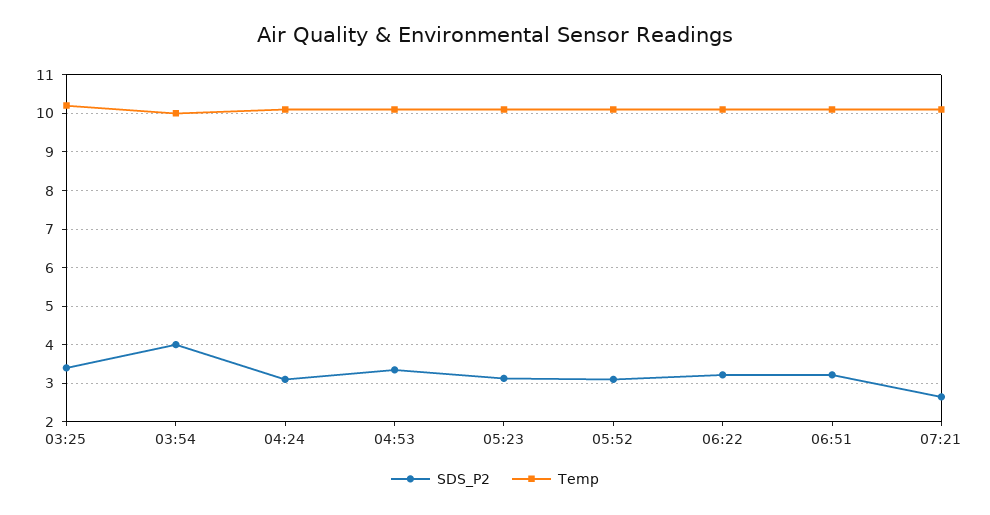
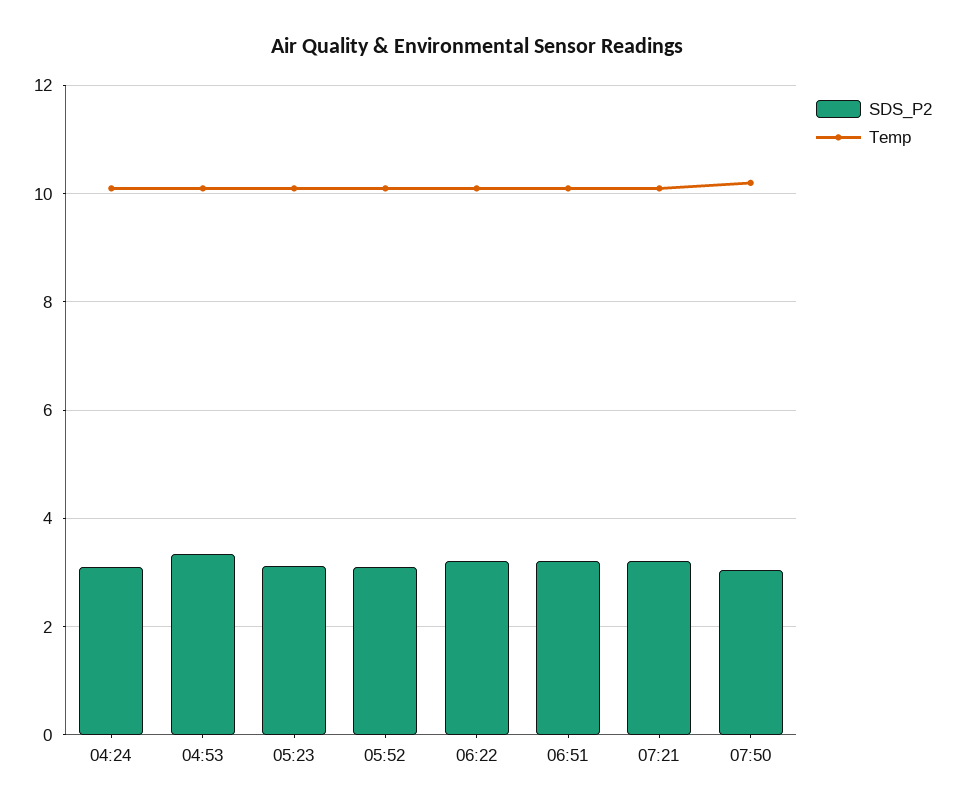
SDS_P2, 03:25: 3.4 -> none
Temp, 03:25: 10.2 -> none
SDS_P2, 03:54: 4 -> none
Temp, 03:54: 10 -> none
SDS_P2, 07:21: 2.6 -> 3.2
SDS_P2, 07:50: none -> 3
Temp, 07:50: none -> 10.2

